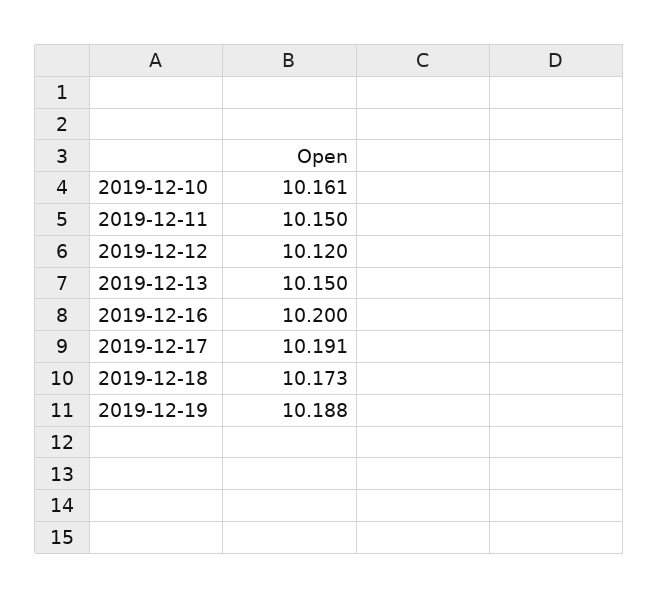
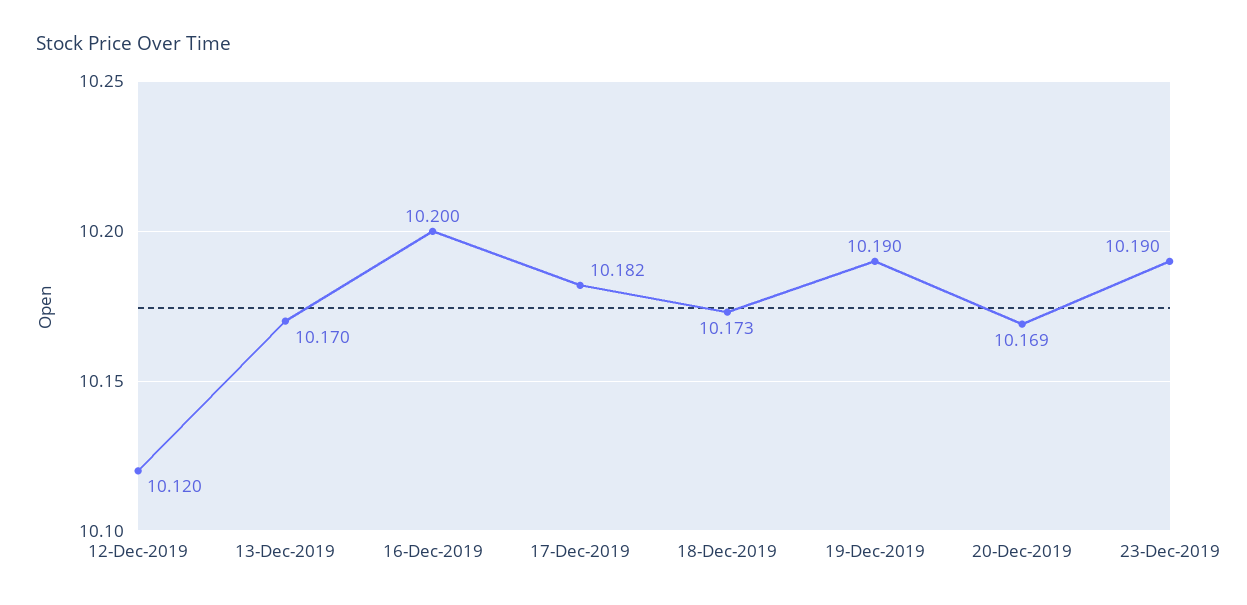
2019-12-10: 10.161 -> none
2019-12-11: 10.15 -> none
2019-12-13: 10.15 -> 10.17
2019-12-17: 10.191 -> 10.182
2019-12-19: 10.188 -> 10.19
20-Dec-2019: none -> 10.169
23-Dec-2019: none -> 10.19

